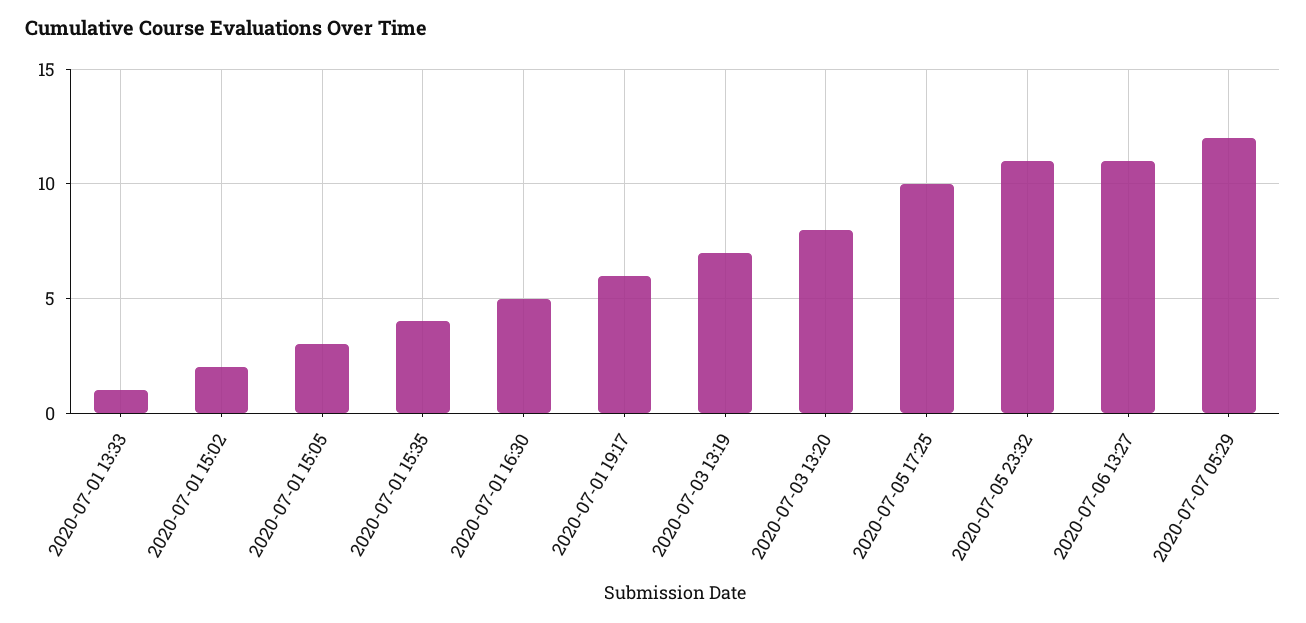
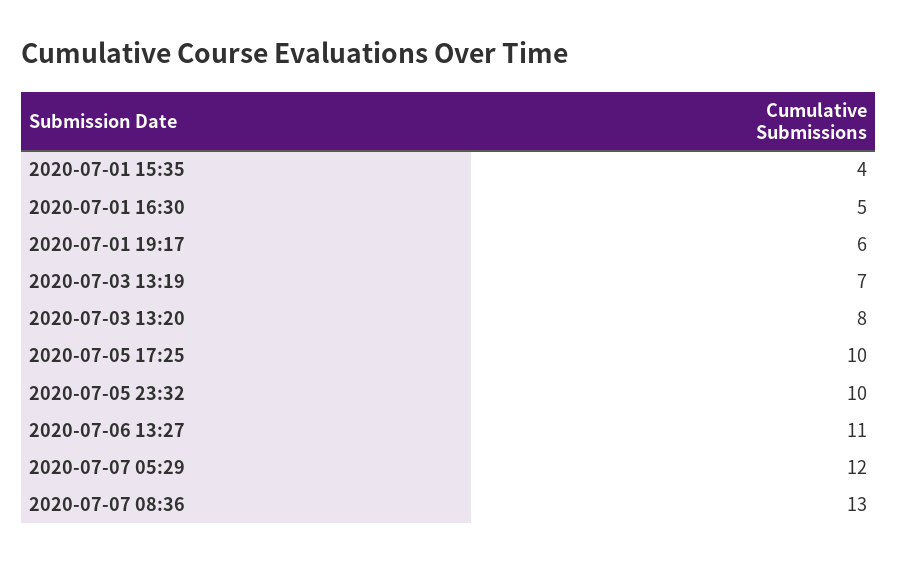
2020-07-01 13:33: 1 -> none
2020-07-01 15:02: 2 -> none
2020-07-01 15:05: 3 -> none
2020-07-05 23:32: 11 -> 10
2020-07-07 08:36: none -> 13

